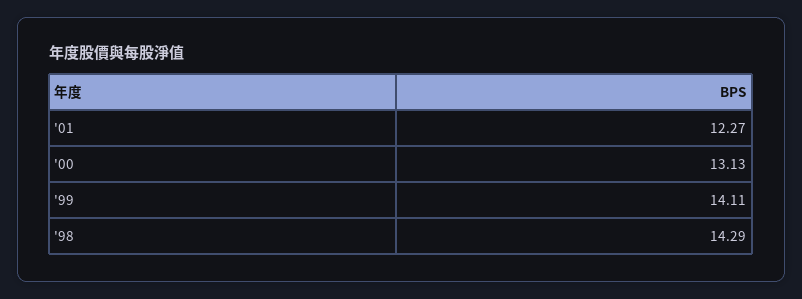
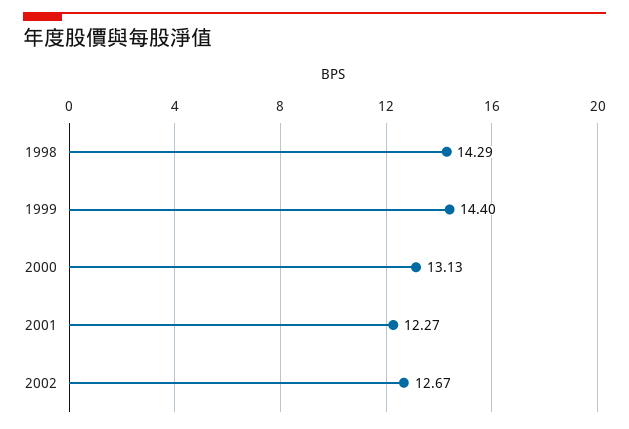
'99: 14.11 -> 14.4
2002: none -> 12.67

